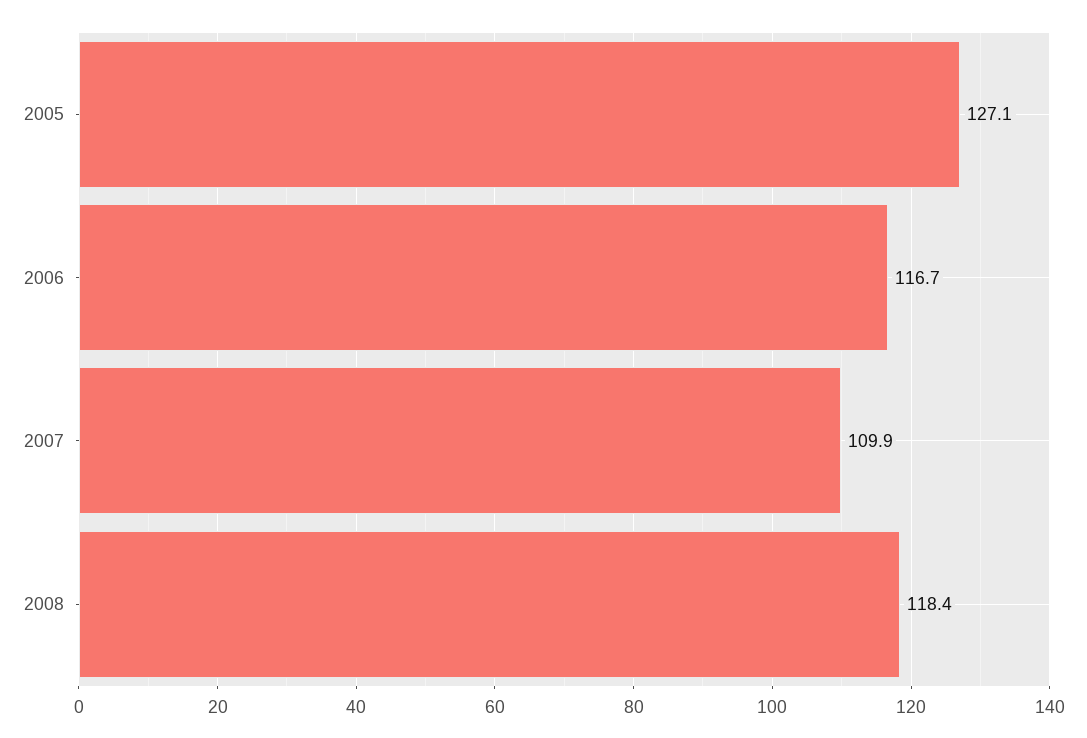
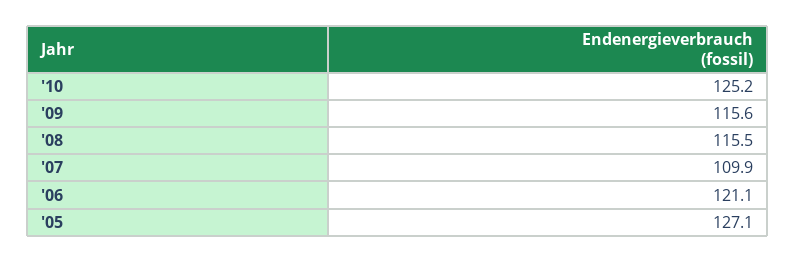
2006: 116.7 -> 121.1
2008: 118.4 -> 115.5
'10: none -> 125.2
'09: none -> 115.6

